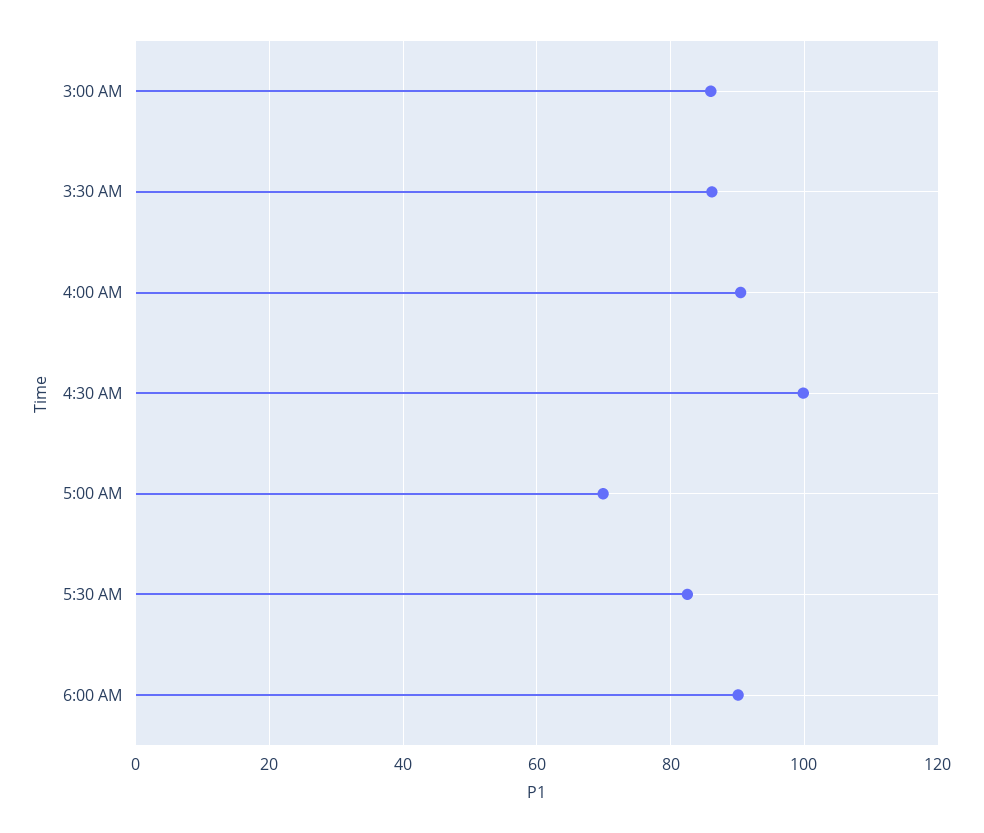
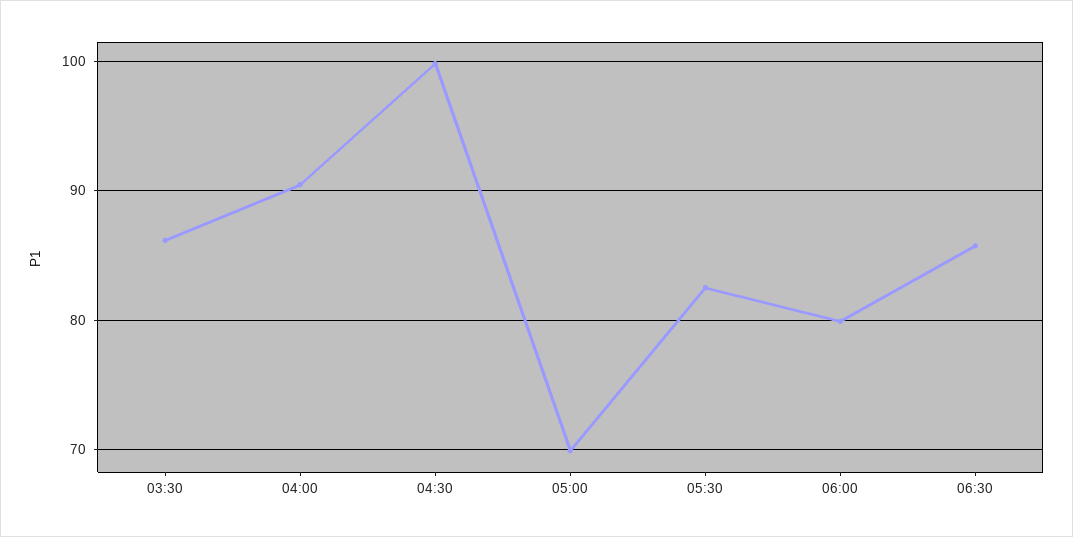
3:00 AM: 86 -> none
6:00 AM: 90 -> 80
06:30: none -> 86

